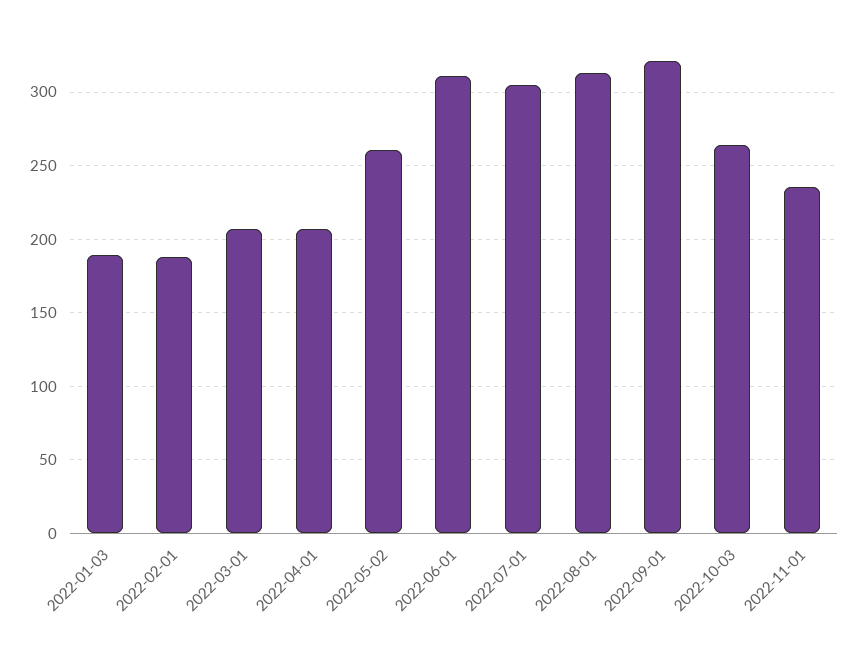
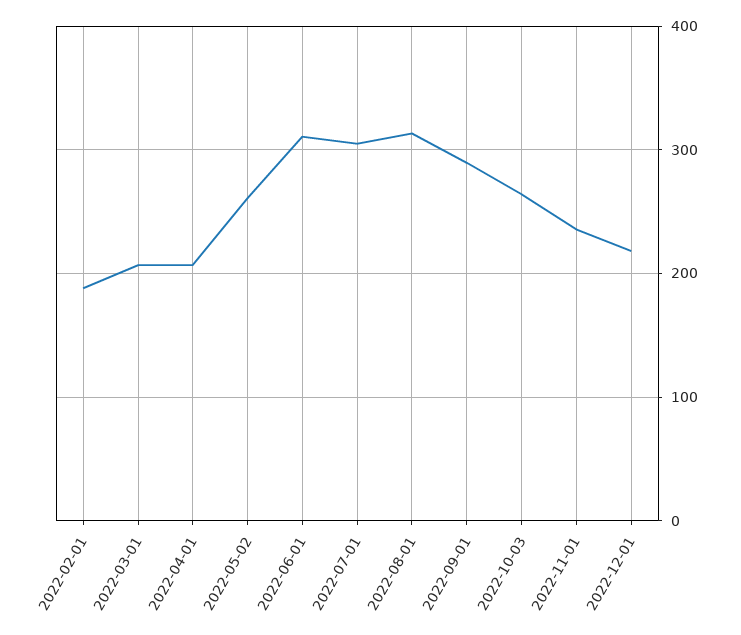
2022-01-03: 190 -> none
2022-09-01: 320 -> 290
2022-12-01: none -> 220

